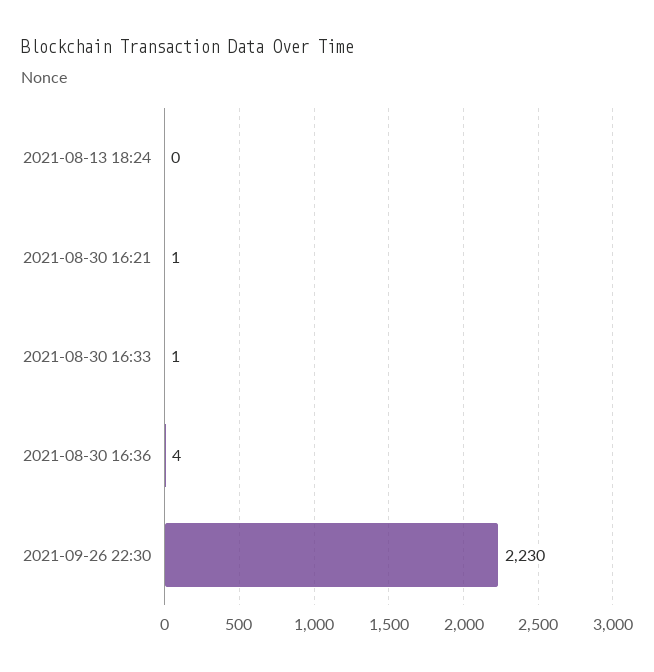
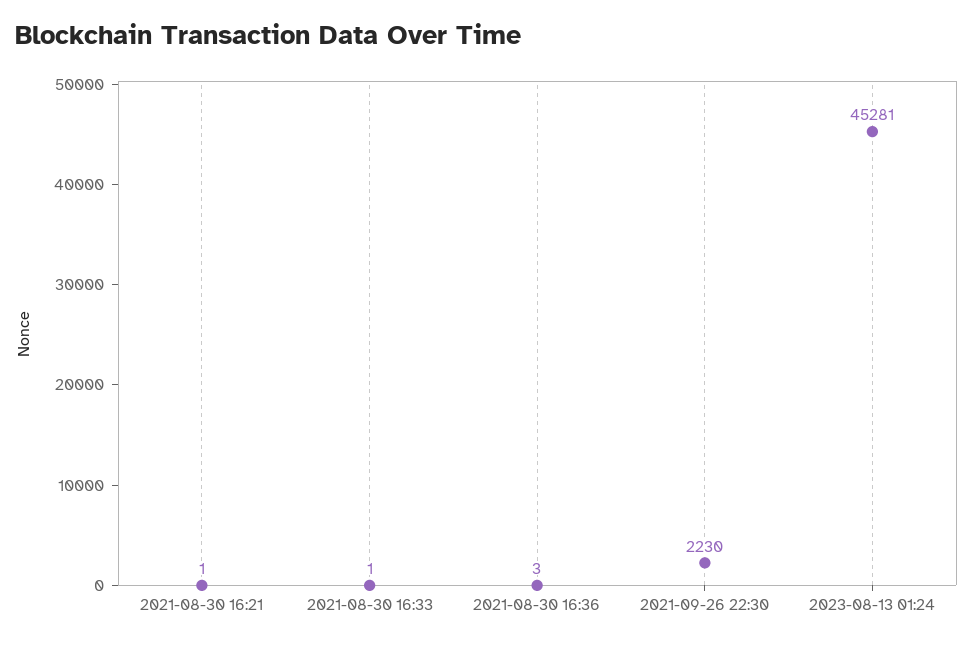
2021-08-13 18:24: 0 -> none
2021-08-30 16:36: 4 -> 3
2023-08-13 01:24: none -> 45281

